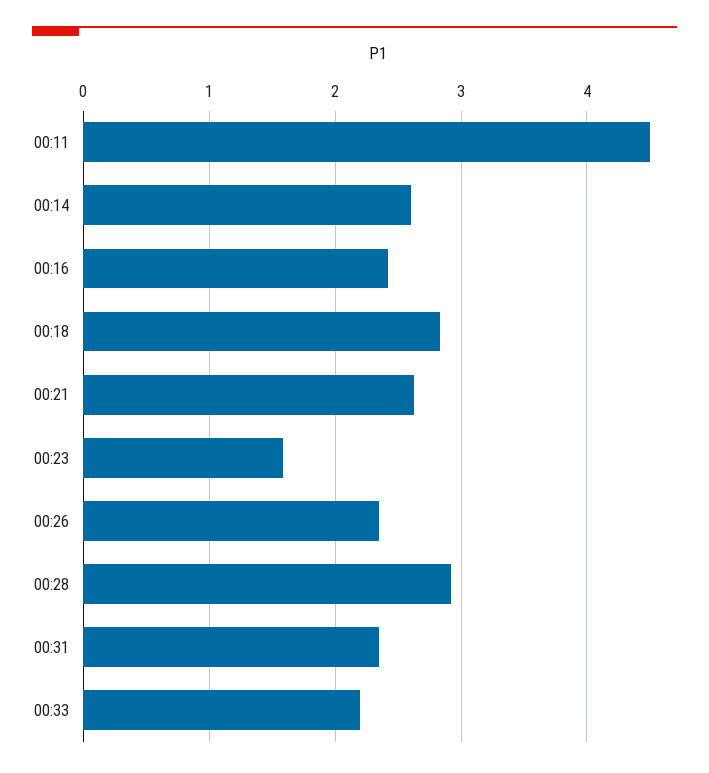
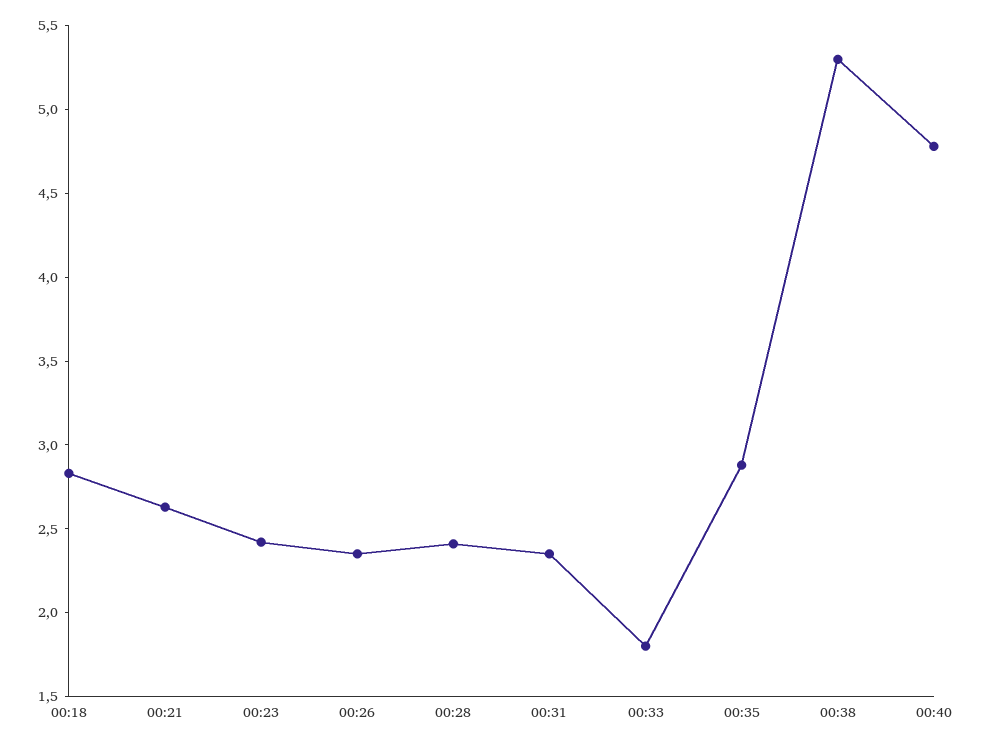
00:11: 4.5 -> none
00:14: 2.6 -> none
00:16: 2.4 -> none
00:23: 1.6 -> 2.4
00:28: 2.9 -> 2.4
00:33: 2.2 -> 1.8
00:35: none -> 2.9
00:38: none -> 5.3
00:40: none -> 4.8

